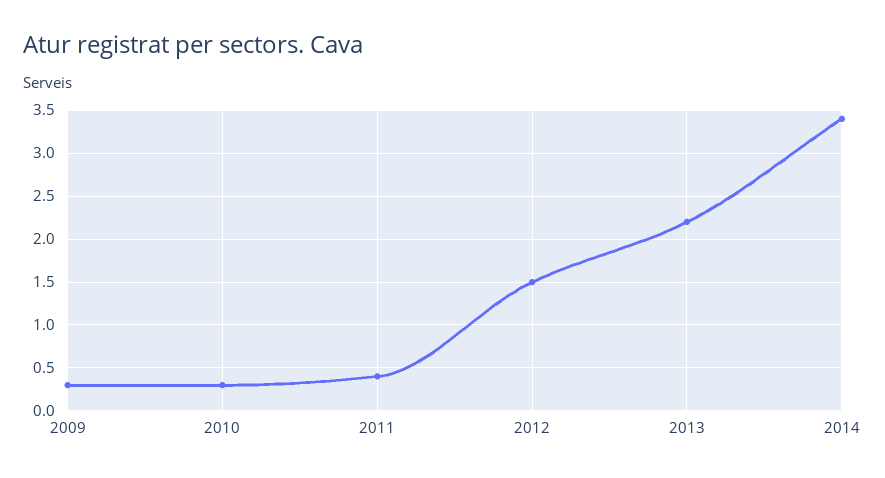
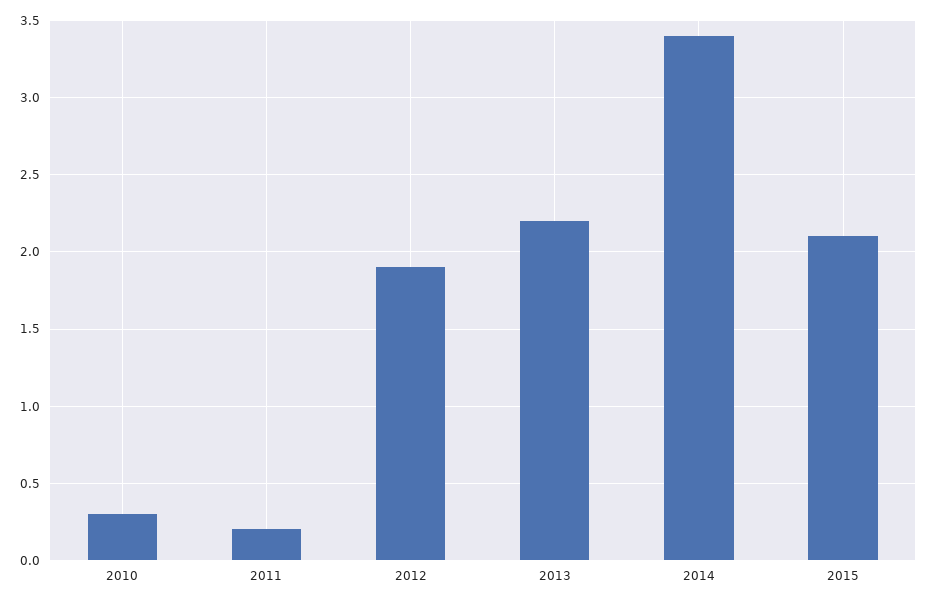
2009: 0.3 -> none
2011: 0.4 -> 0.2
2012: 1.5 -> 1.9
2015: none -> 2.1

